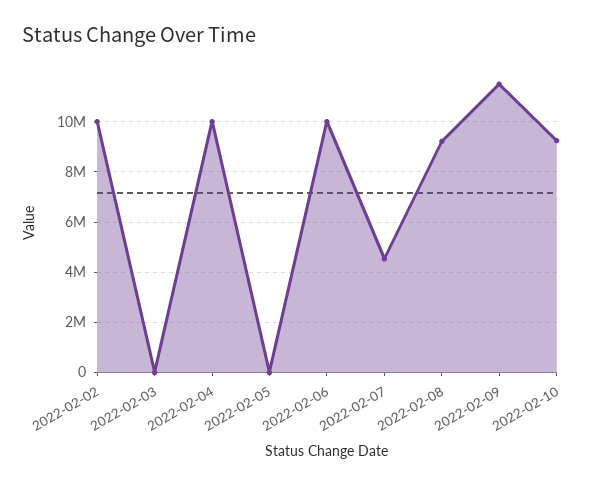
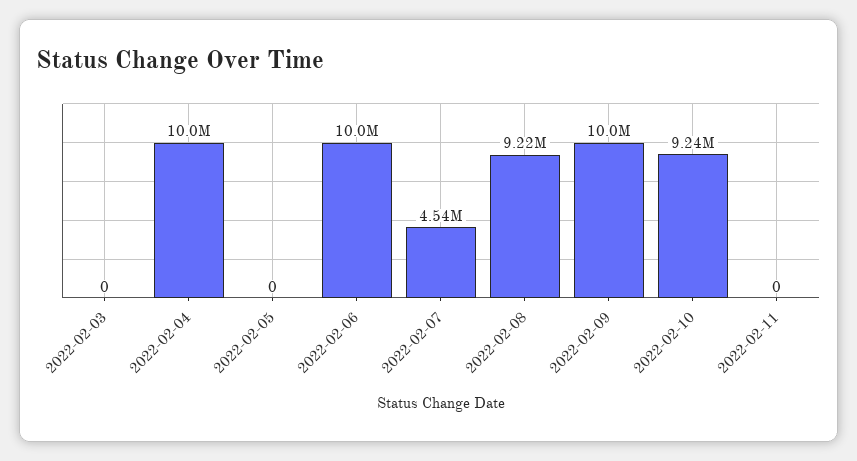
2022-02-02: 10000000 -> none
2022-02-09: 11500000 -> 10000000
2022-02-11: none -> 0

